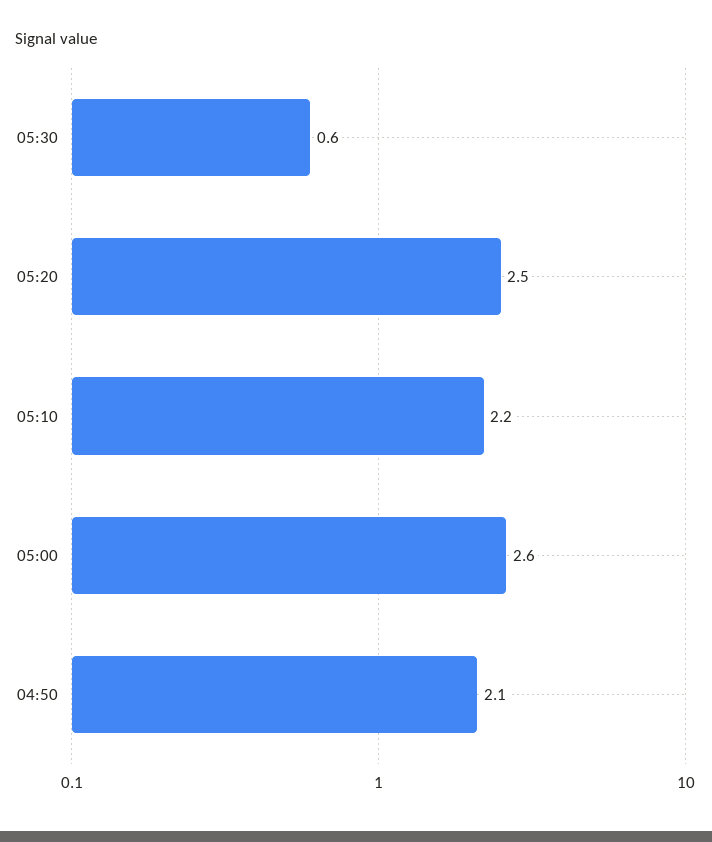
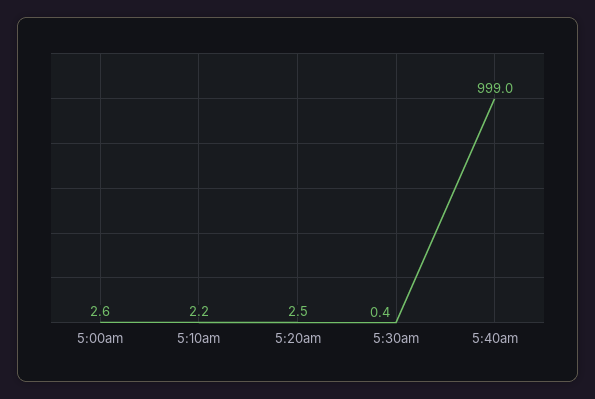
05:30: 0.6 -> 0.4
04:50: 2.1 -> none
5:40am: none -> 999

